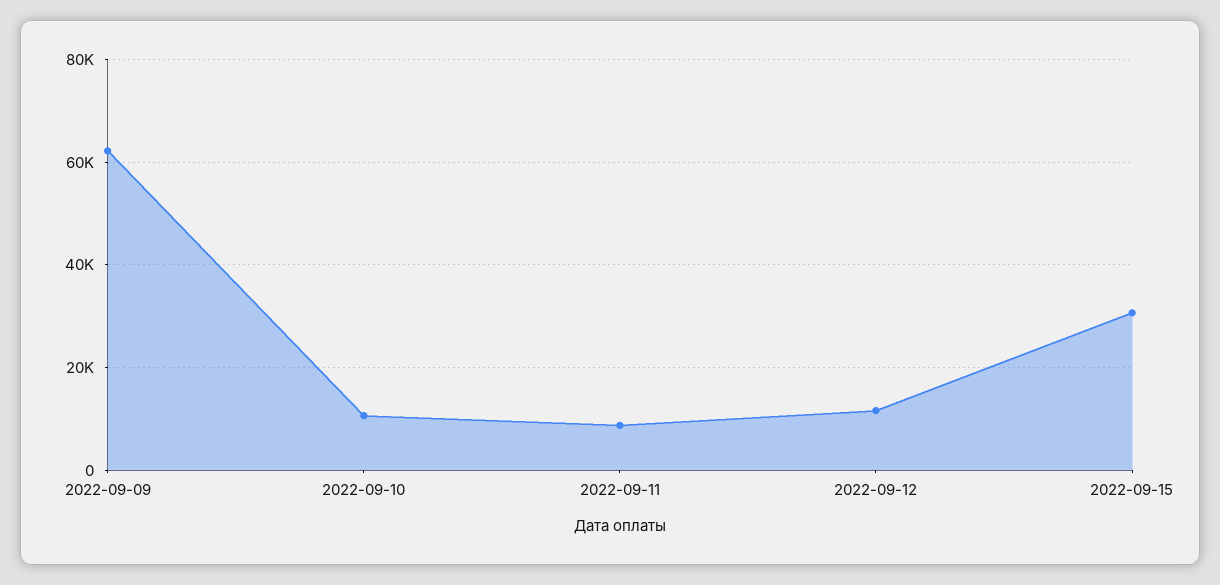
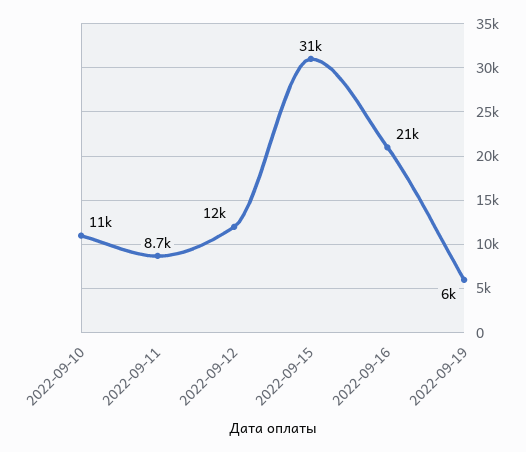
2022-09-09: 62000 -> none
2022-09-16: none -> 21000
2022-09-19: none -> 6000

